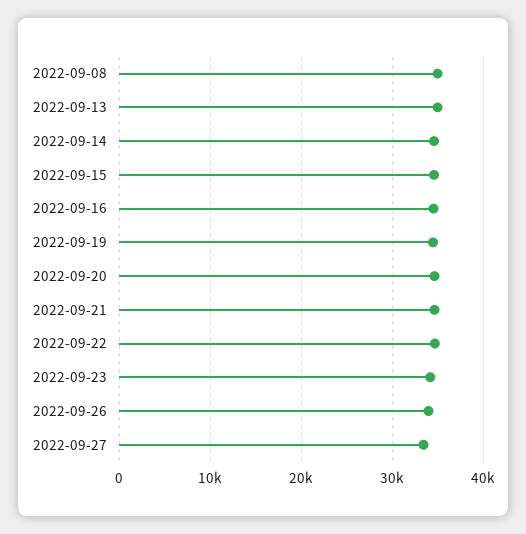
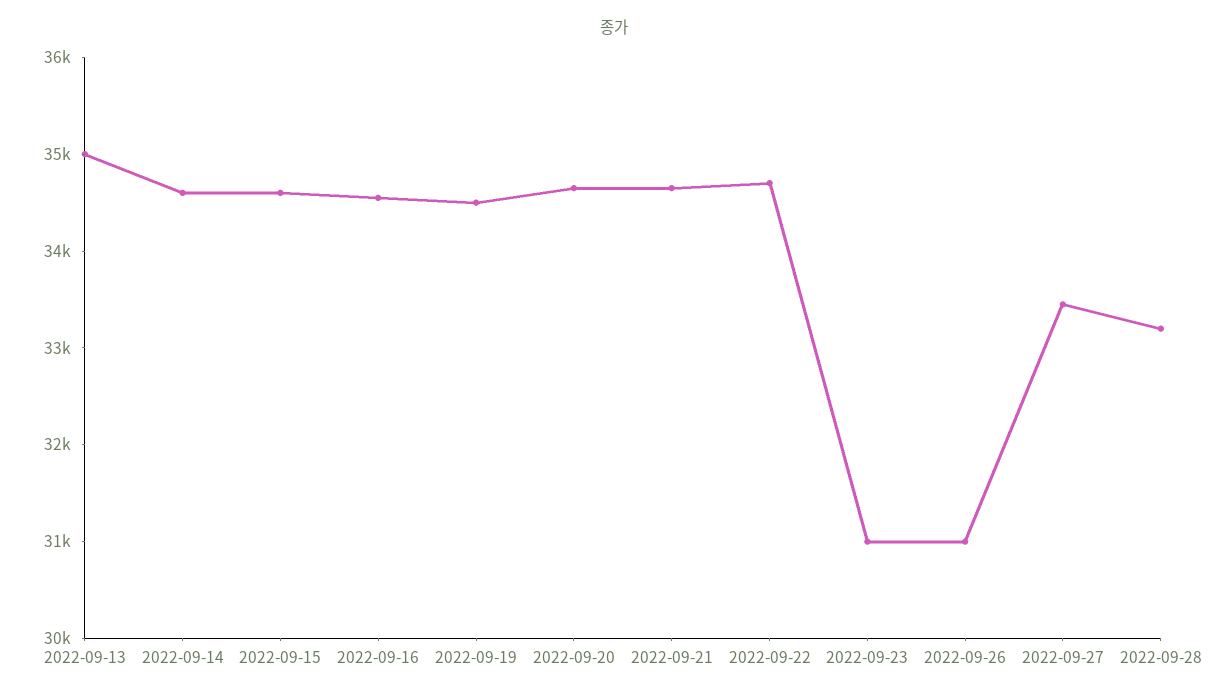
2022-09-08: 35000 -> none
2022-09-23: 34000 -> 31000
2022-09-26: 34000 -> 31000
2022-09-28: none -> 33200

